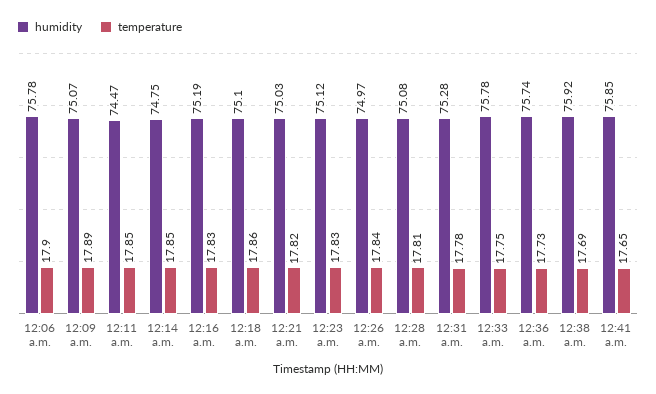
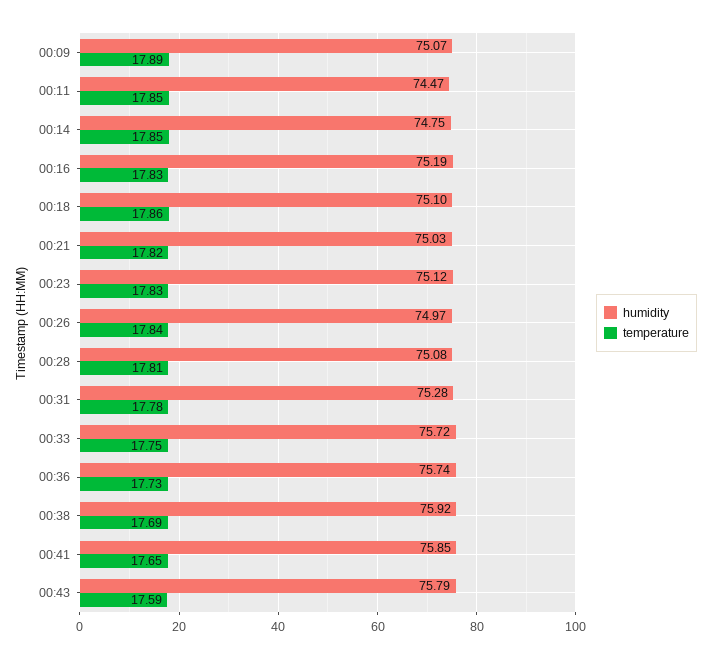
humidity, 12:06 a.m.: 75.78 -> none
temperature, 12:06 a.m.: 17.9 -> none
humidity, 12:33 a.m.: 75.78 -> 75.72
humidity, 00:43: none -> 75.79
temperature, 00:43: none -> 17.59

